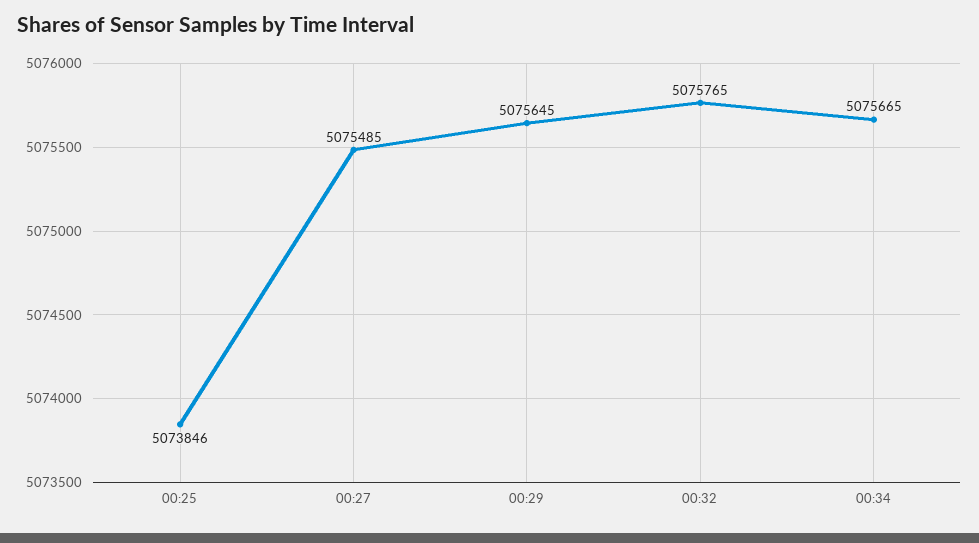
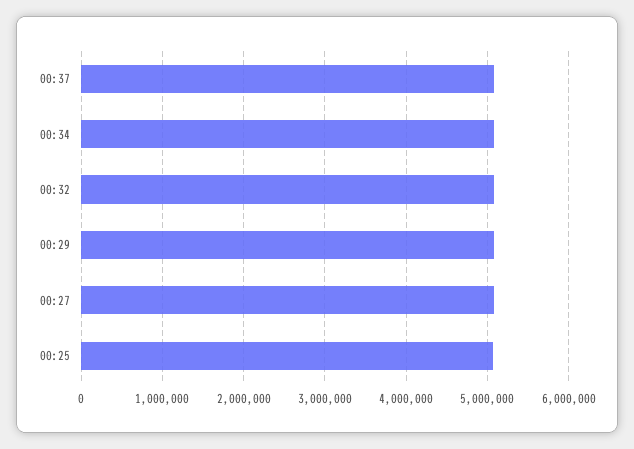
00:37: none -> 5100000

